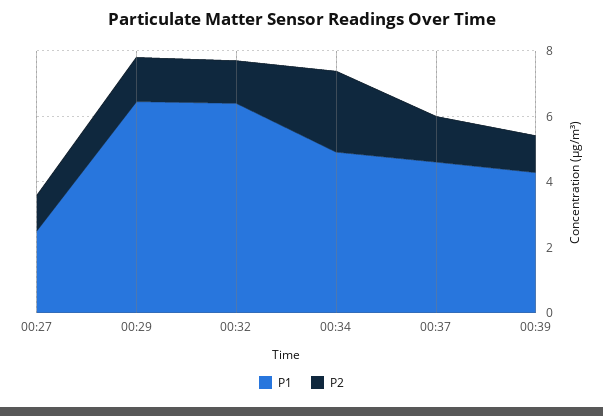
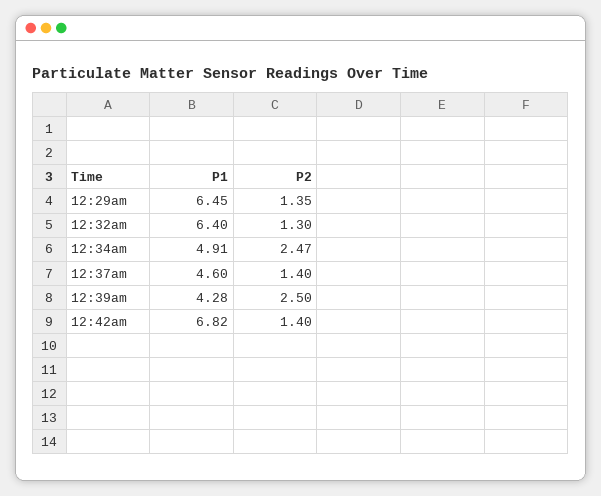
P1, 00:27: 2.5 -> none
P2, 00:27: 1 -> none
P2, 00:39: 1 -> 2.5
P1, 12:42am: none -> 6.82
P2, 12:42am: none -> 1.4

